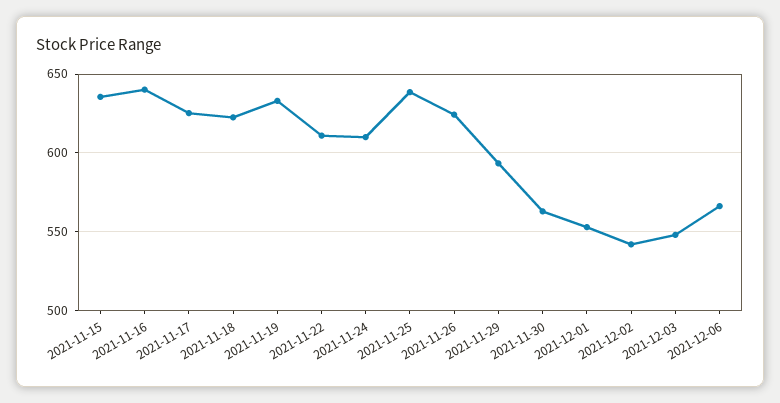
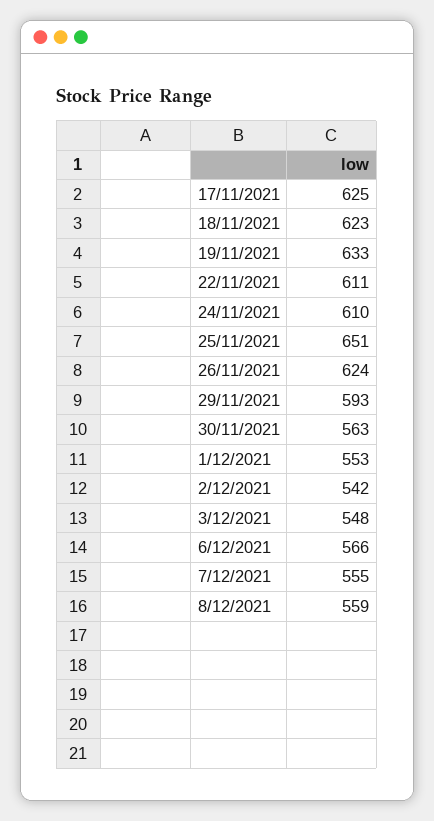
2021-11-15: 635 -> none
2021-11-16: 640 -> none
2021-11-25: 640 -> 651
7/12/2021: none -> 555
8/12/2021: none -> 559

